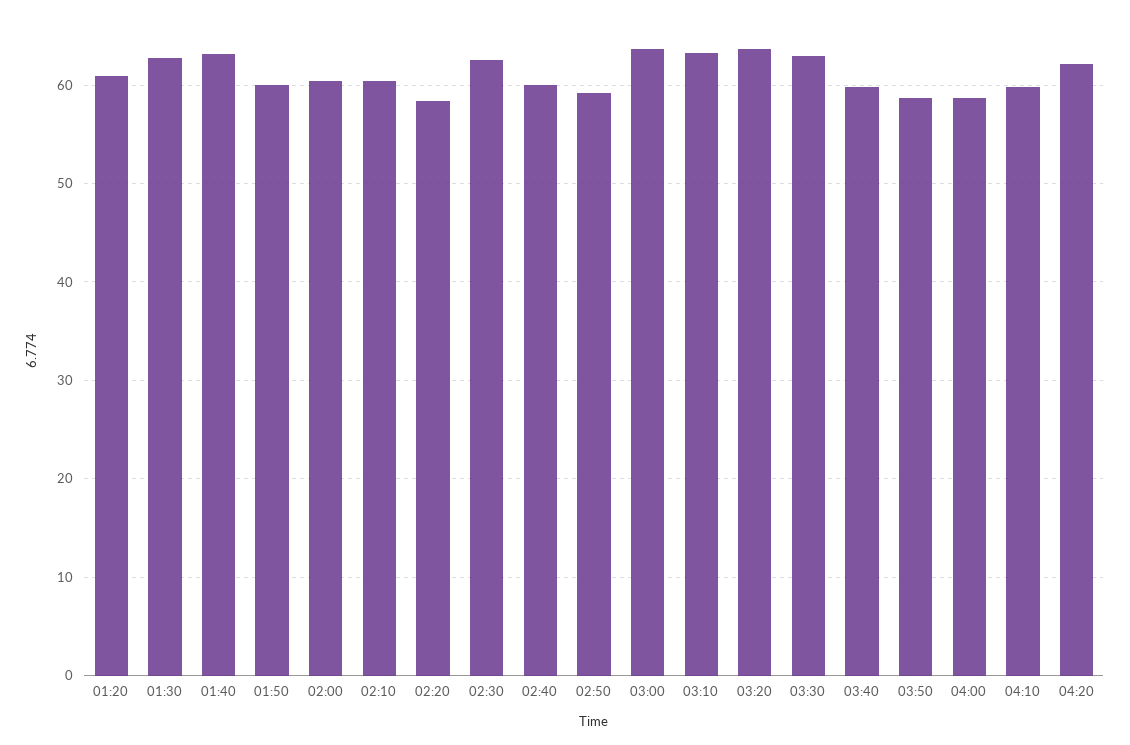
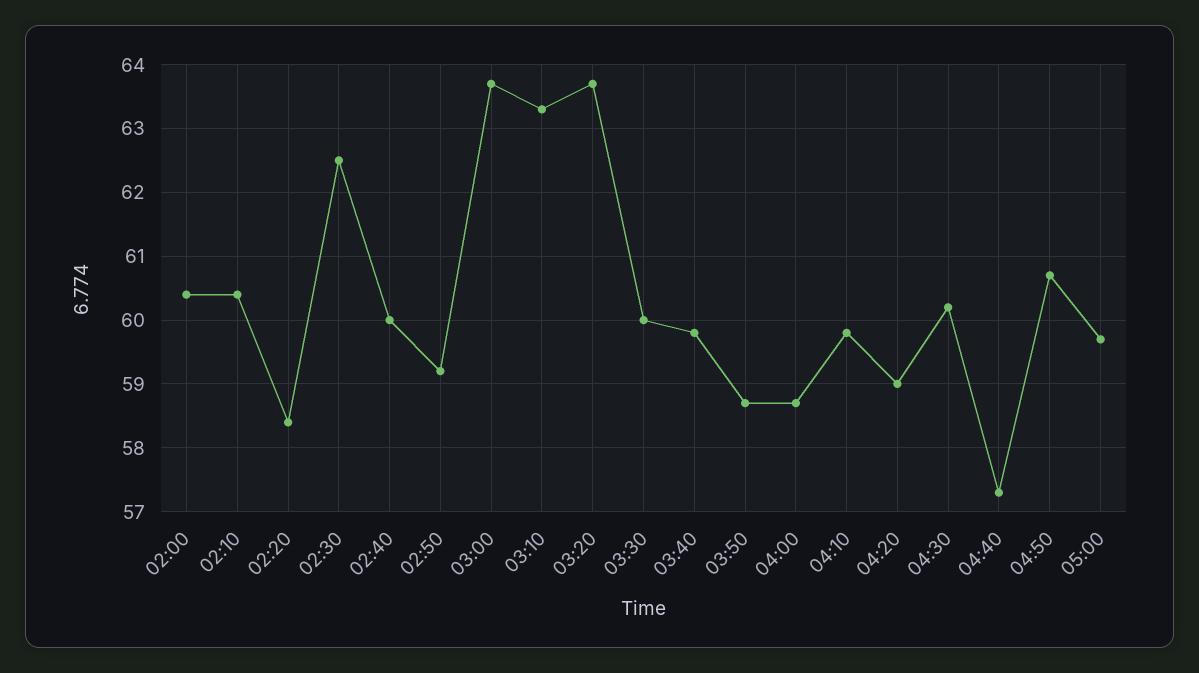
01:20: 61 -> none
01:30: 63 -> none
01:40: 63 -> none
01:50: 60 -> none
03:30: 63 -> 60
04:20: 62 -> 59
04:30: none -> 60.2
04:40: none -> 57.3
04:50: none -> 60.7
05:00: none -> 59.7

